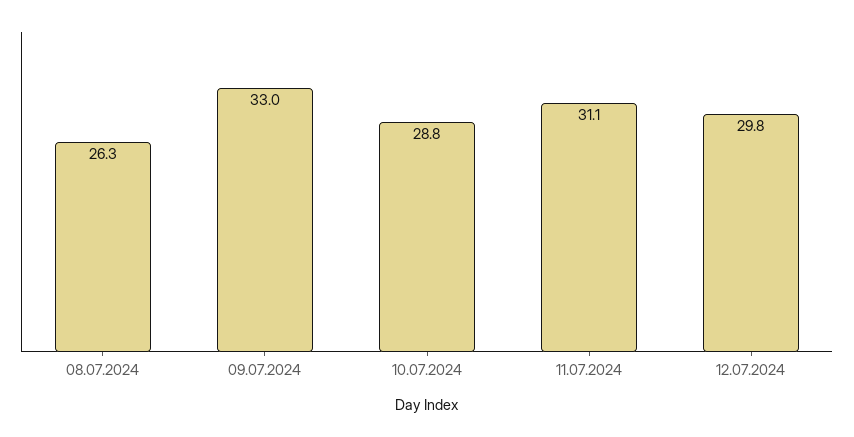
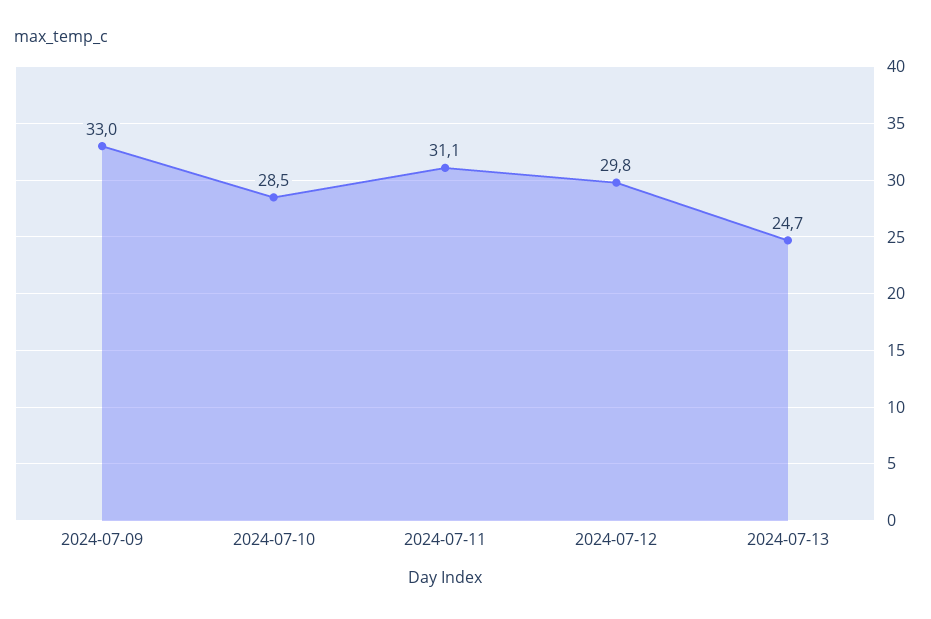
08.07.2024: 26.3 -> none
10.07.2024: 28.8 -> 28.5
2024-07-13: none -> 24.7

